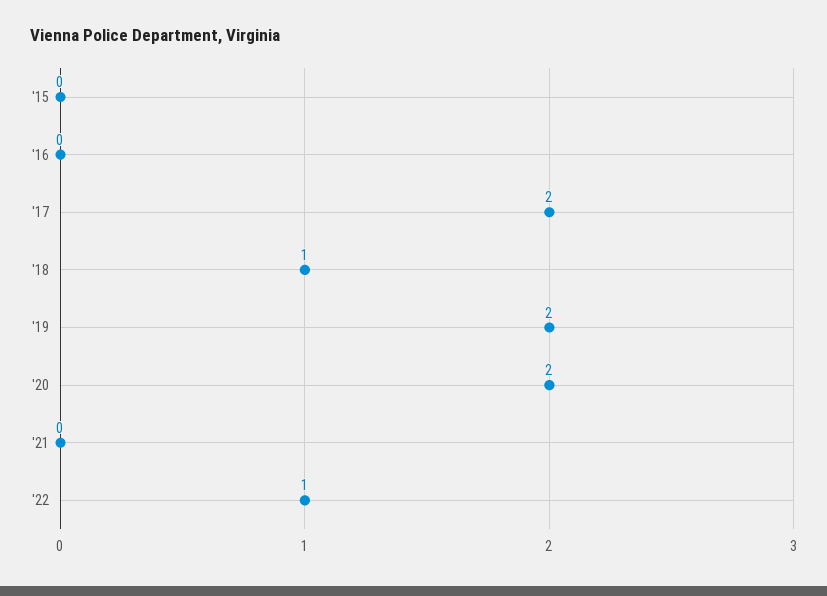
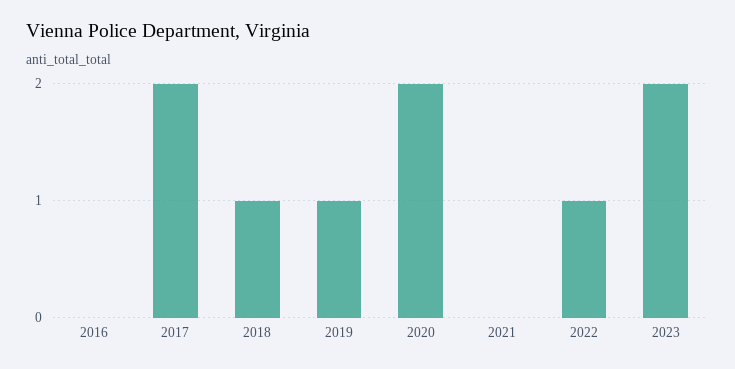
'15: 0 -> none
'19: 2 -> 1
2023: none -> 2

